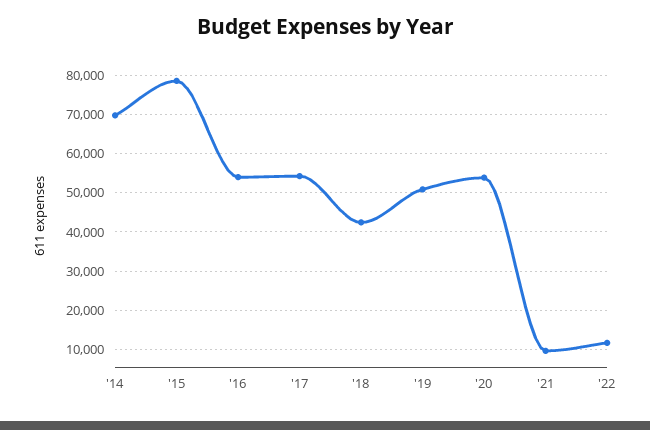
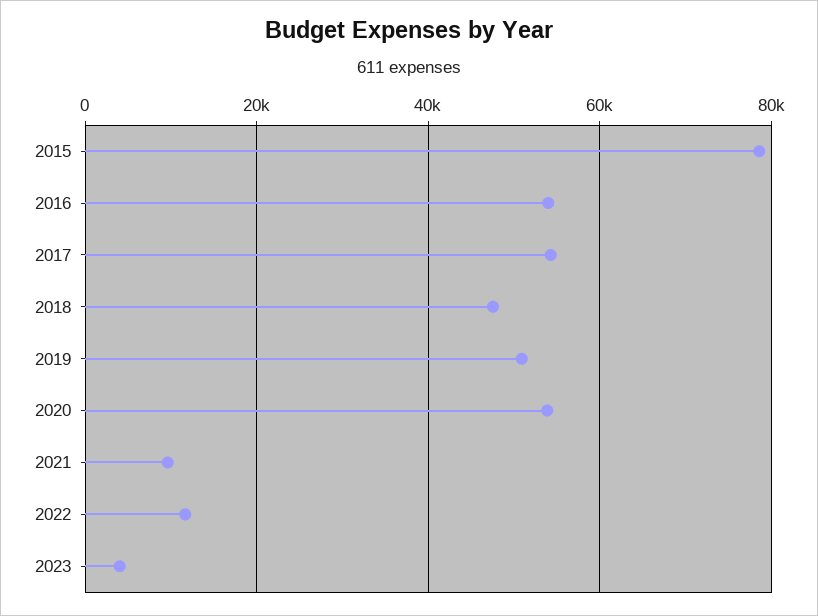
'14: 70000 -> none
'18: 42000 -> 48000
2023: none -> 4000

